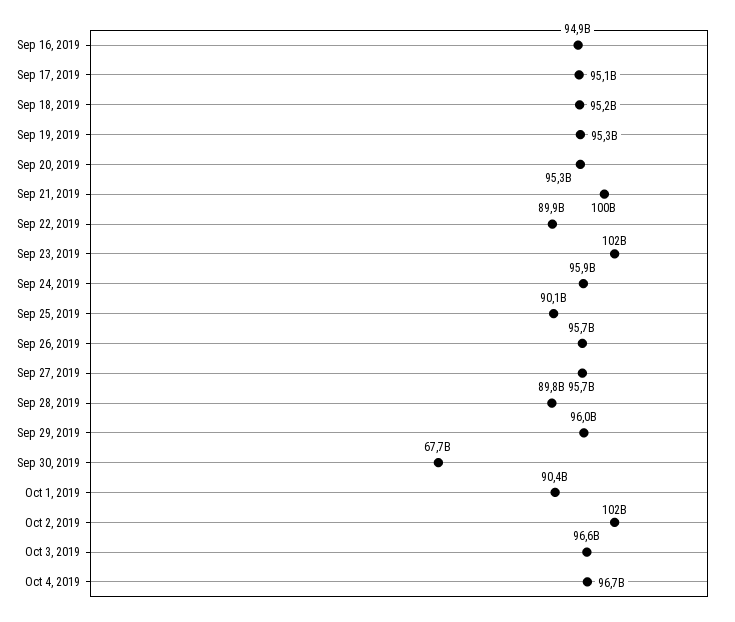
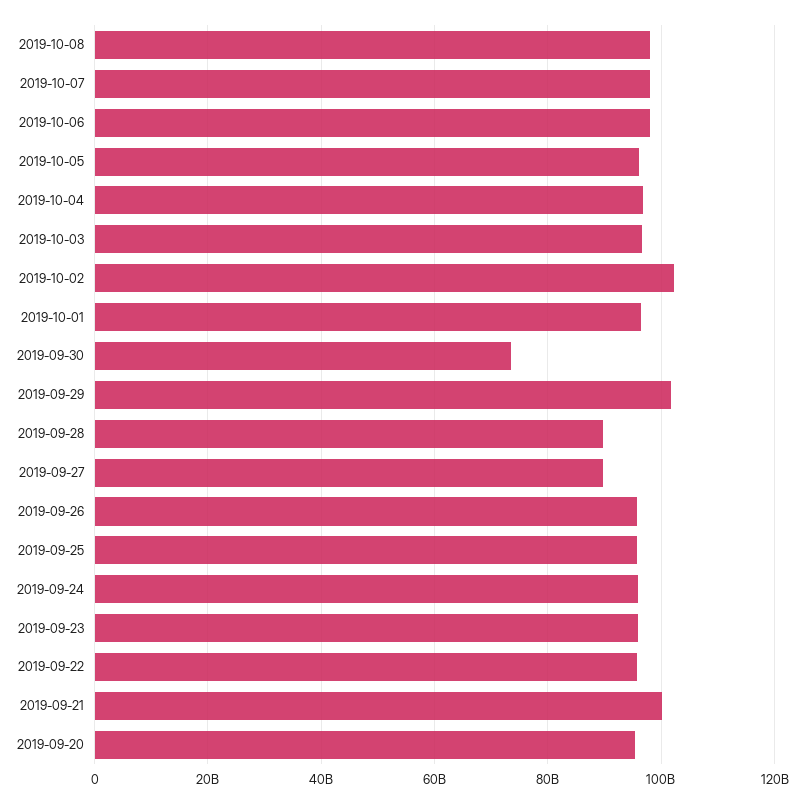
Sep 16, 2019: 94900000000 -> none
Sep 17, 2019: 95100000000 -> none
Sep 18, 2019: 95200000000 -> none
Sep 19, 2019: 95300000000 -> none
Sep 22, 2019: 89900000000 -> 96000000000
Sep 23, 2019: 102000000000 -> 96000000000
Sep 25, 2019: 90100000000 -> 96000000000
Sep 27, 2019: 95700000000 -> 90000000000
Sep 29, 2019: 96000000000 -> 102000000000
Sep 30, 2019: 67700000000 -> 74000000000
Oct 1, 2019: 90400000000 -> 96000000000
2019-10-08: none -> 98000000000
2019-10-07: none -> 98000000000
2019-10-06: none -> 98000000000
2019-10-05: none -> 96000000000

